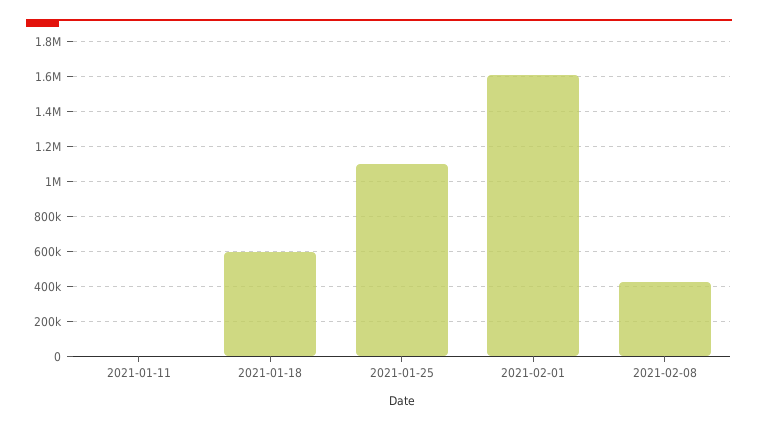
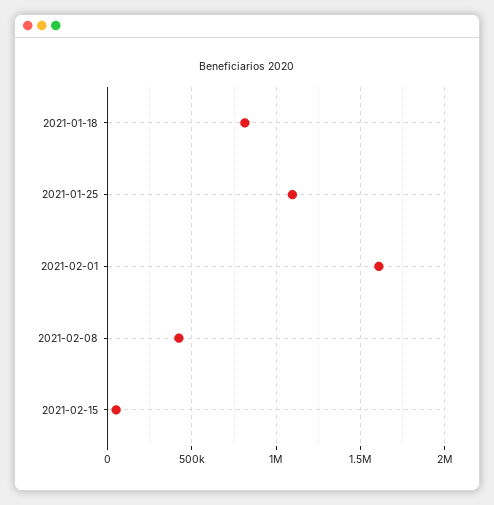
2021-01-11: 0 -> none
2021-01-18: 600000 -> 800000
2021-02-15: none -> 50000

